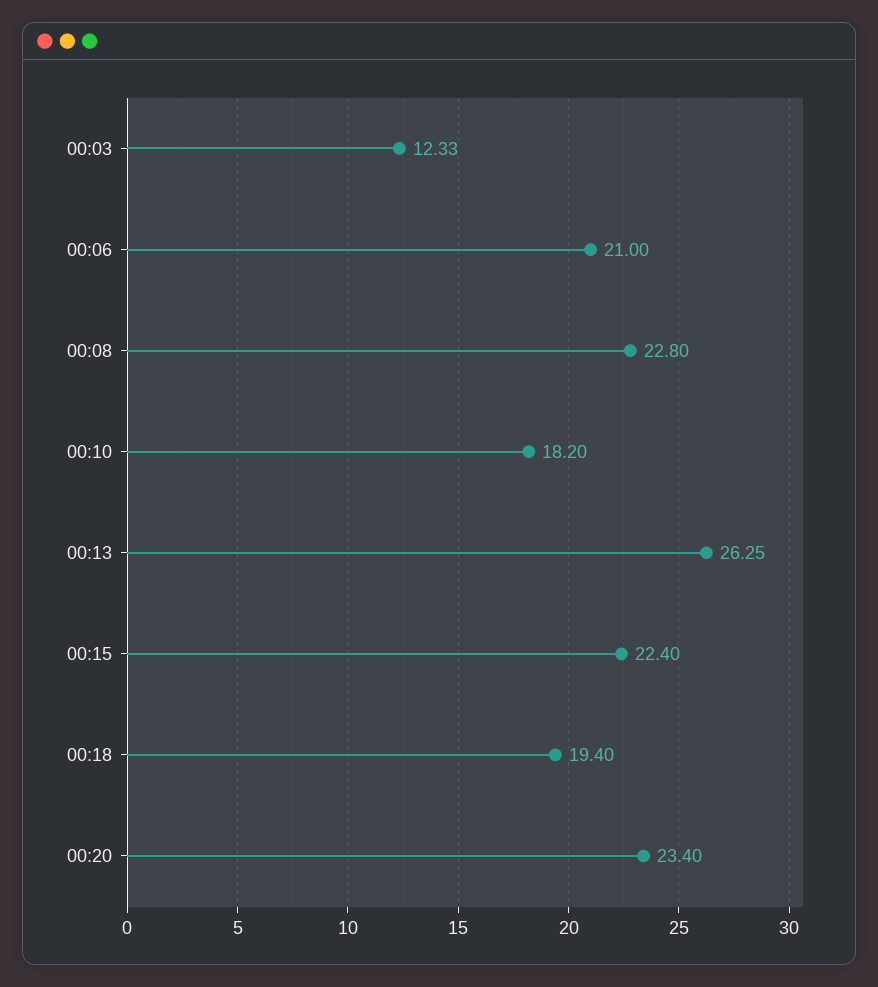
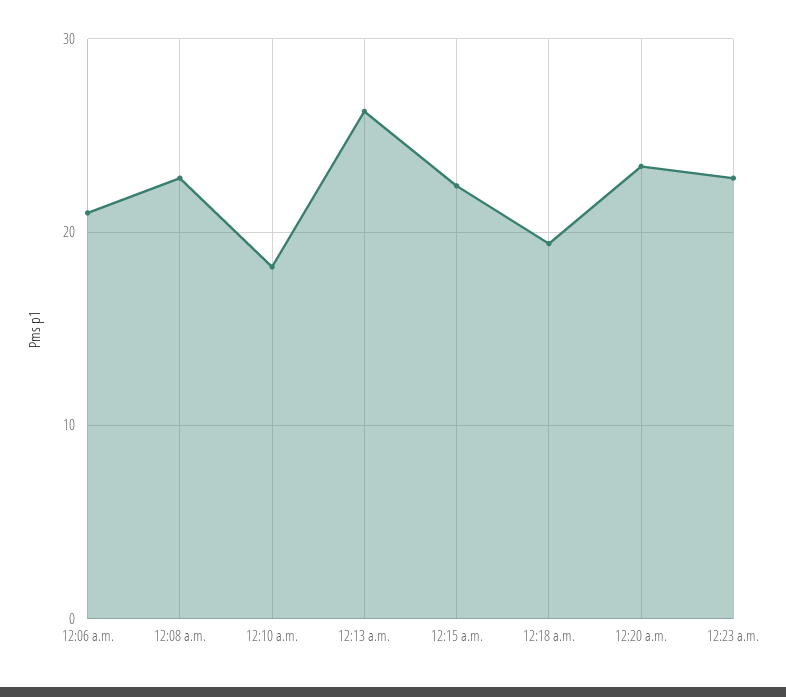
00:03: 12.33 -> none
12:23 a.m.: none -> 23

